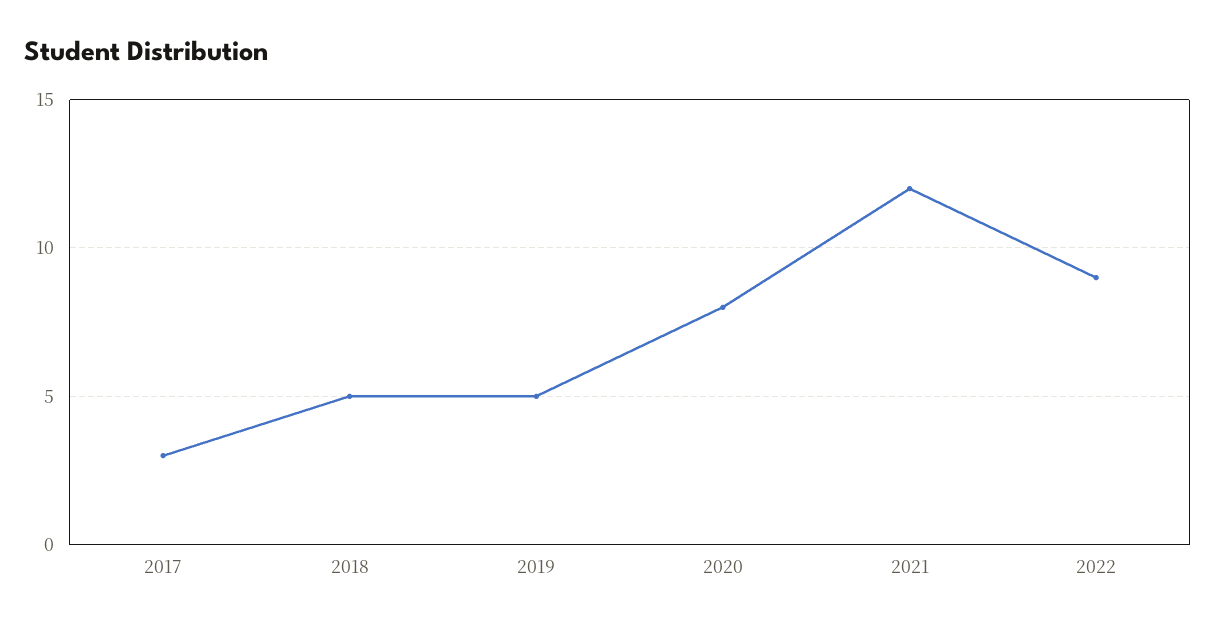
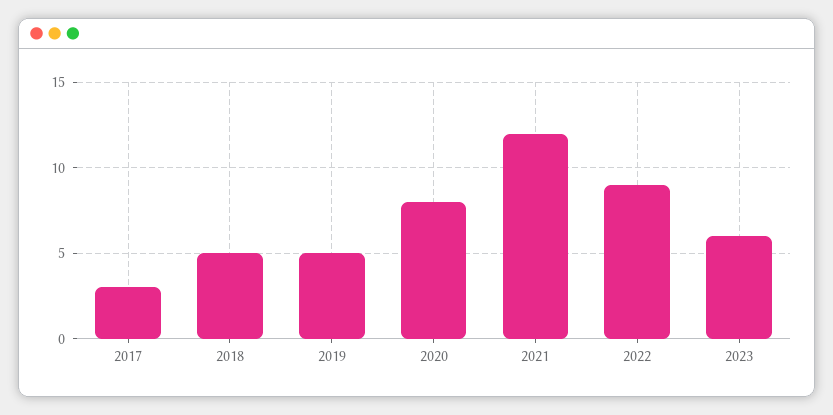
2023: none -> 6

